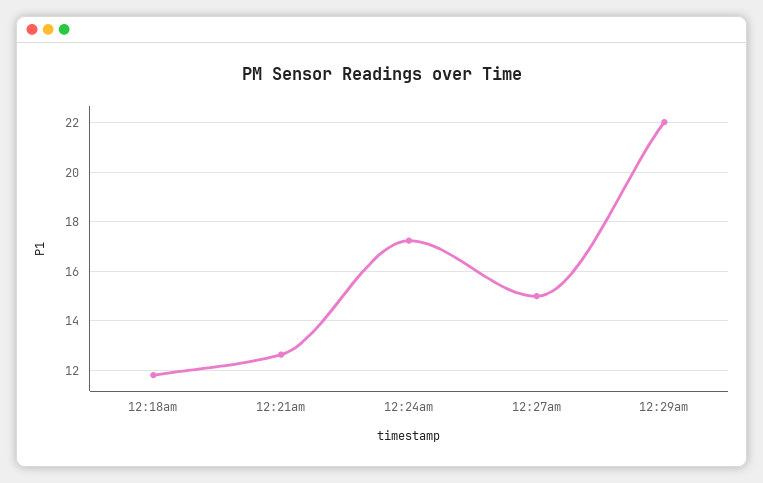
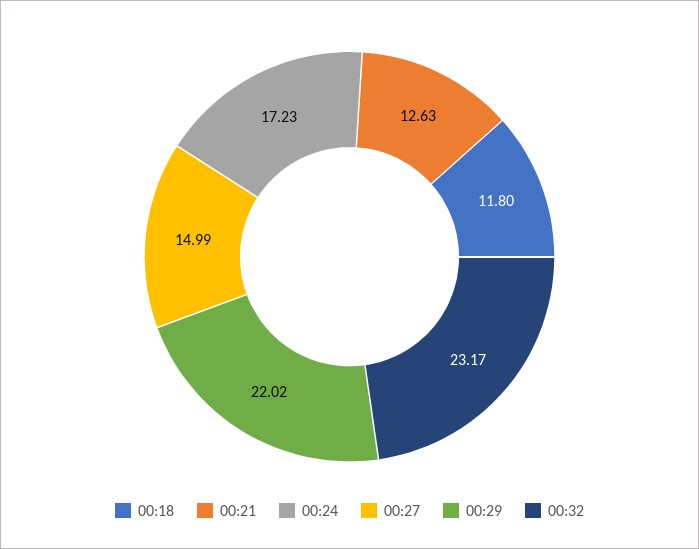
00:32: none -> 23.17

